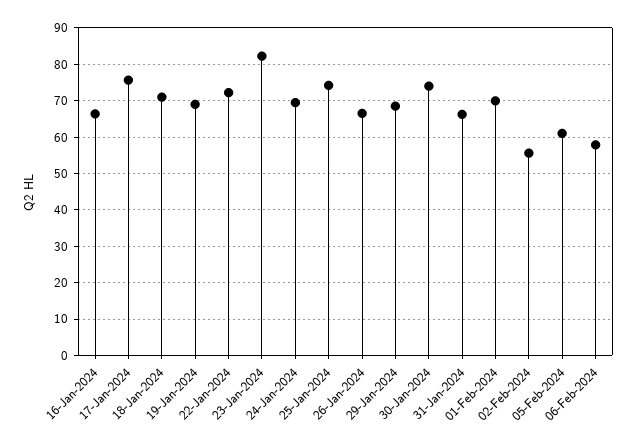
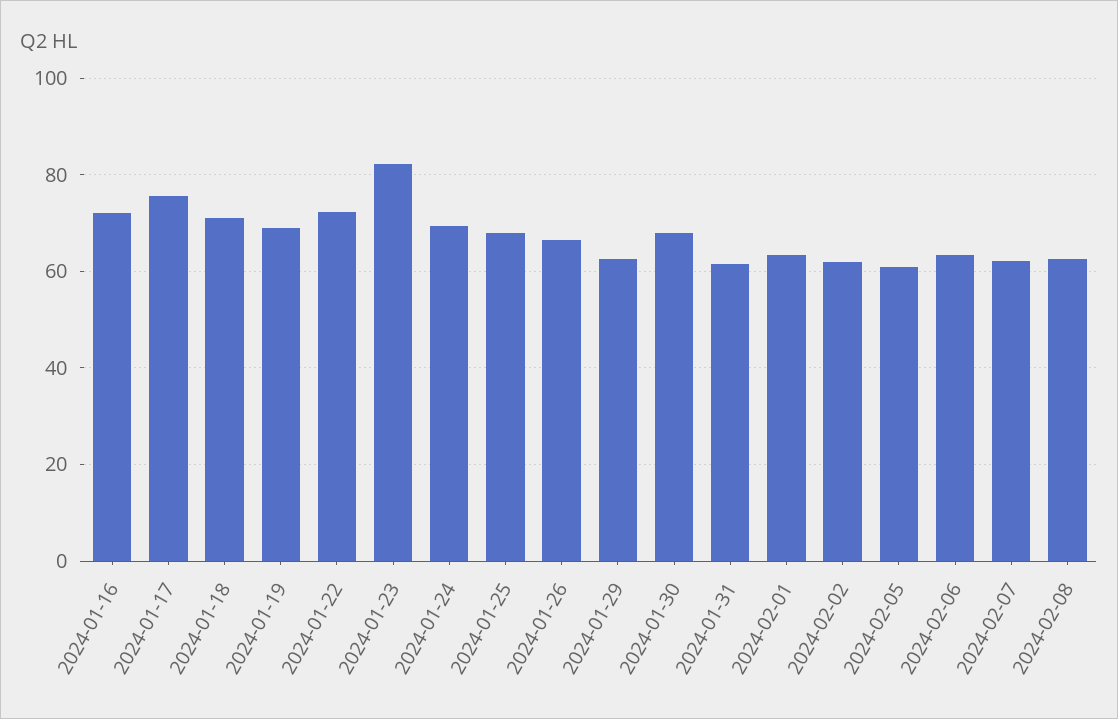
16-Jan-2024: 66 -> 72
25-Jan-2024: 74 -> 68
29-Jan-2024: 68 -> 62
30-Jan-2024: 74 -> 68
31-Jan-2024: 66 -> 62
01-Feb-2024: 70 -> 64
02-Feb-2024: 56 -> 62
06-Feb-2024: 58 -> 64
2024-02-07: none -> 62
2024-02-08: none -> 62

